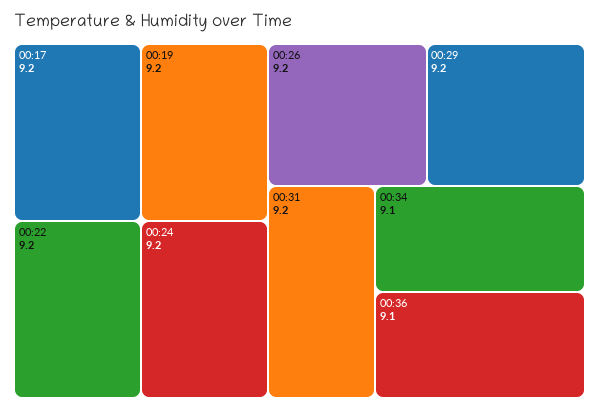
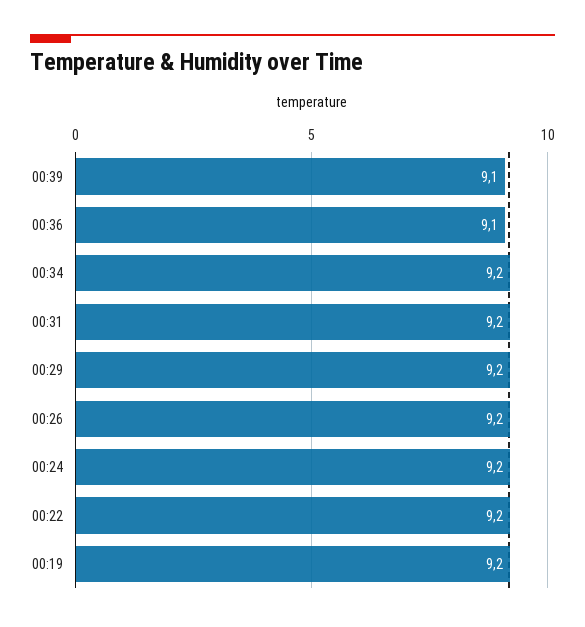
00:17: 9.2 -> none
00:34: 9.1 -> 9.2
00:39: none -> 9.1

